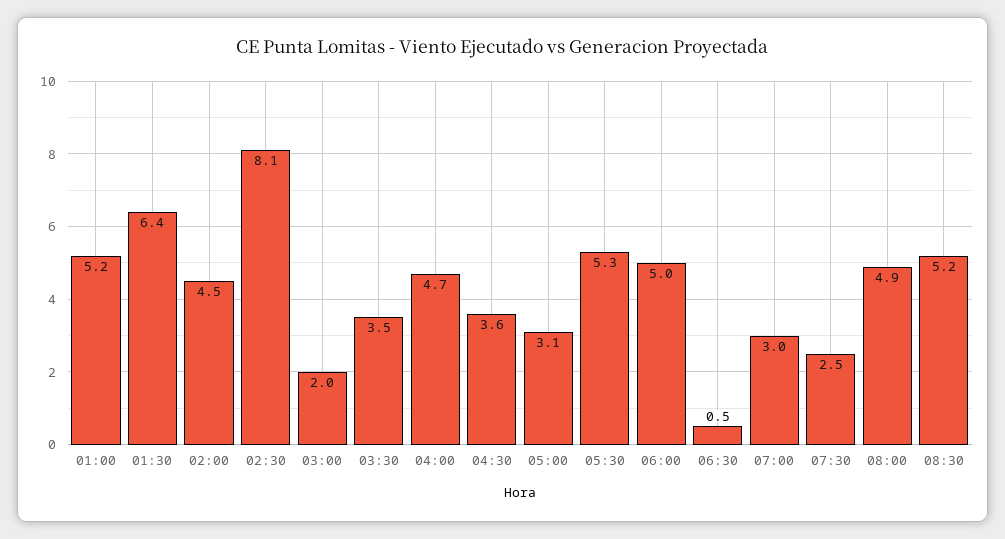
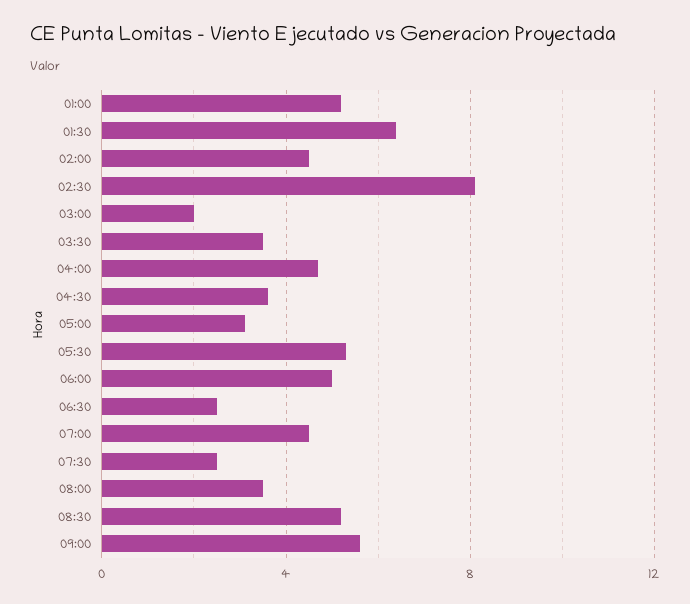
06:30: 0.5 -> 2.5
07:00: 3 -> 4.5
08:00: 4.9 -> 3.5
09:00: none -> 5.5

